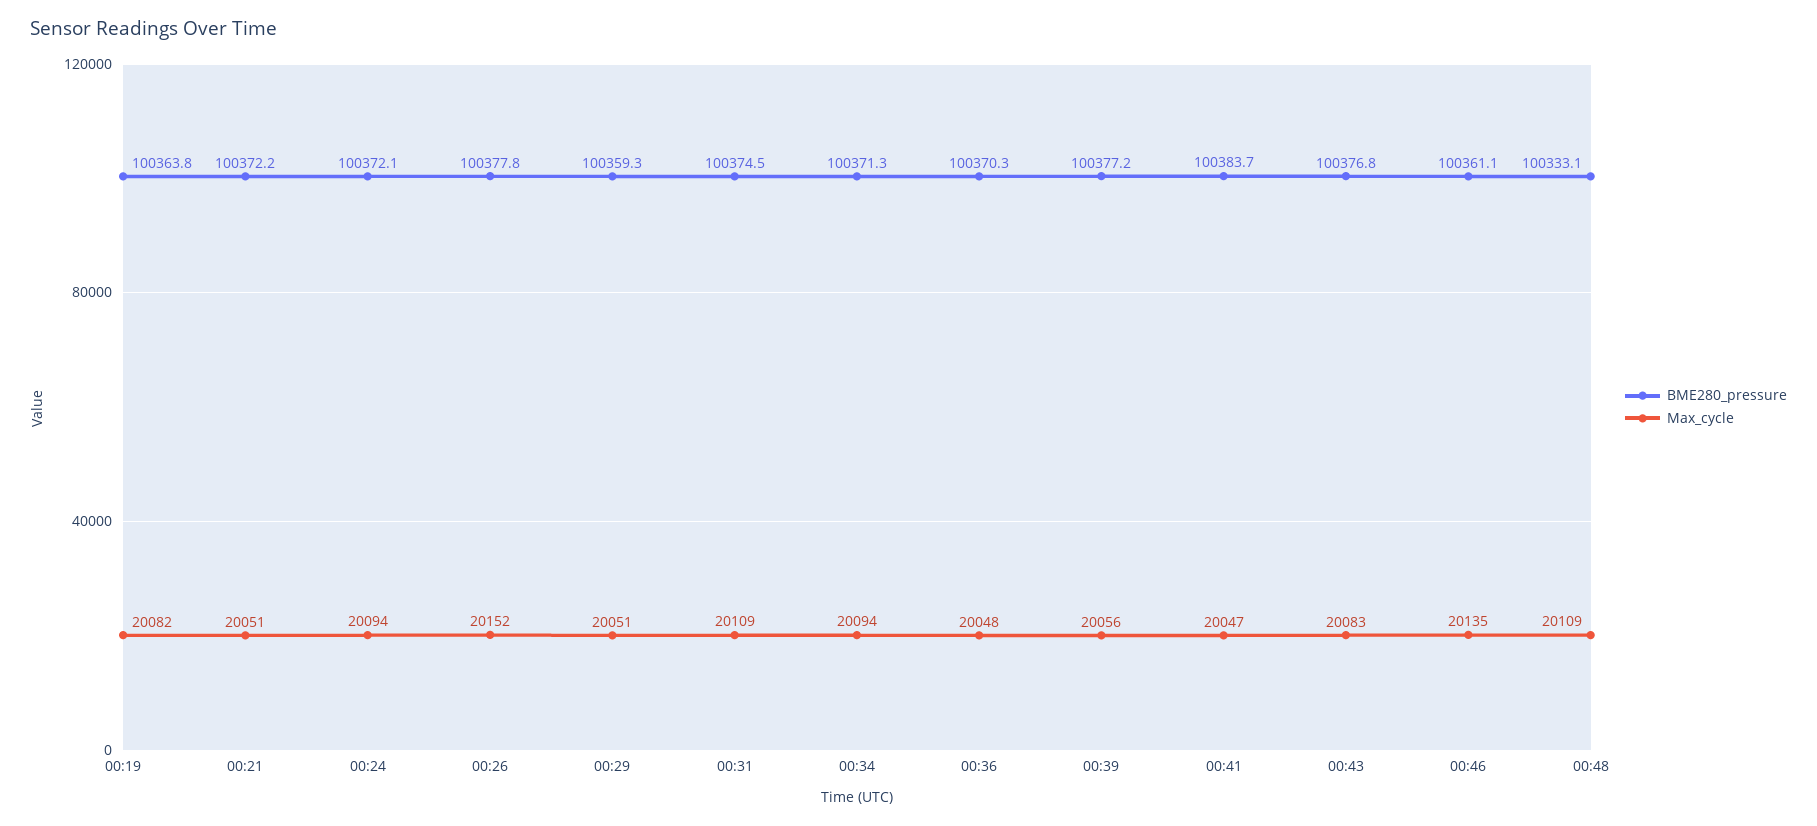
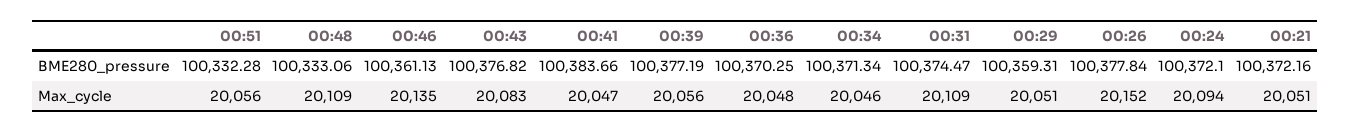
BME280_pressure, 00:19: 100363.8 -> none
Max_cycle, 00:19: 20082 -> none
Max_cycle, 00:34: 20094 -> 20046
BME280_pressure, 00:51: none -> 100332.28
Max_cycle, 00:51: none -> 20056

